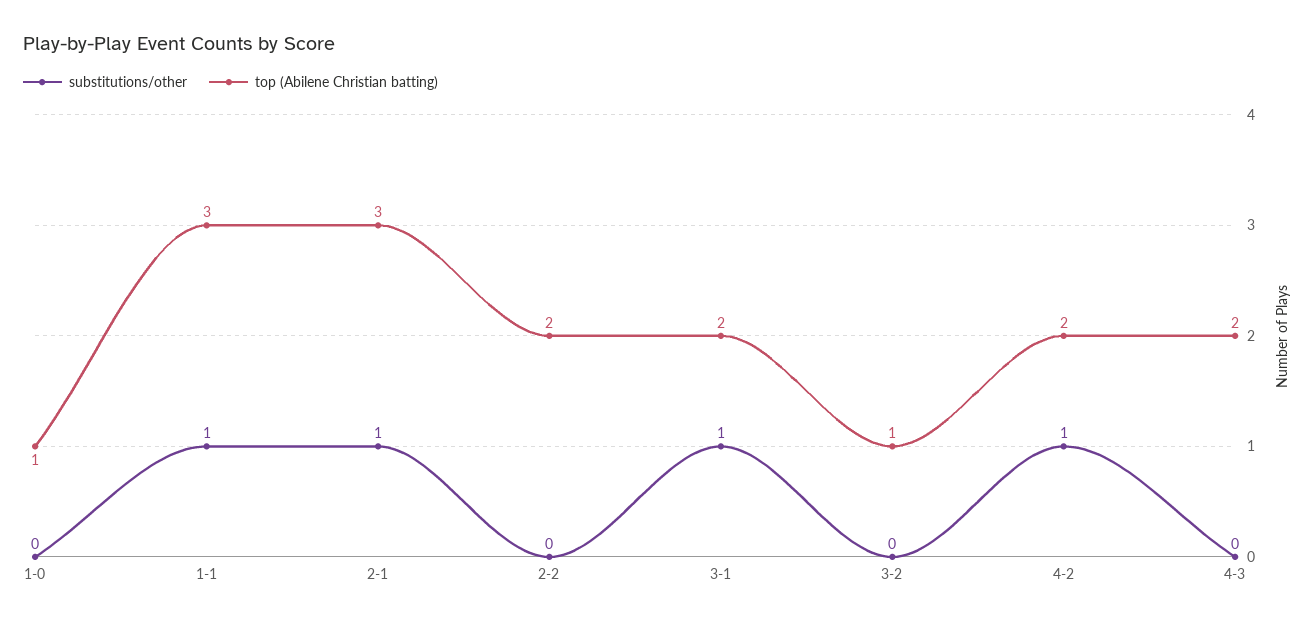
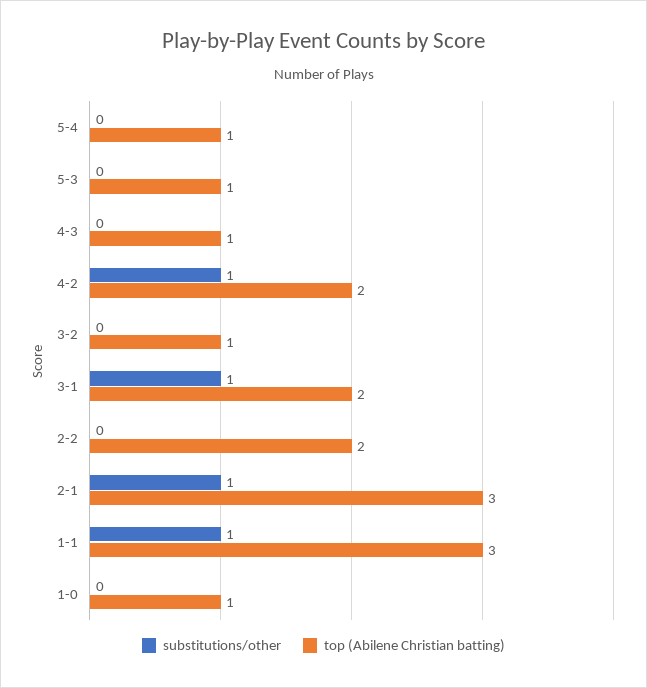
top (Abilene Christian batting), 4-3: 2 -> 1
substitutions/other, 5-4: none -> 0
top (Abilene Christian batting), 5-4: none -> 1
substitutions/other, 5-3: none -> 0
top (Abilene Christian batting), 5-3: none -> 1

